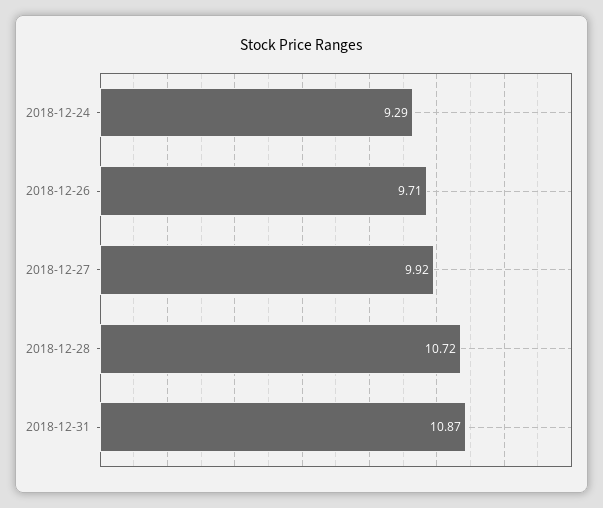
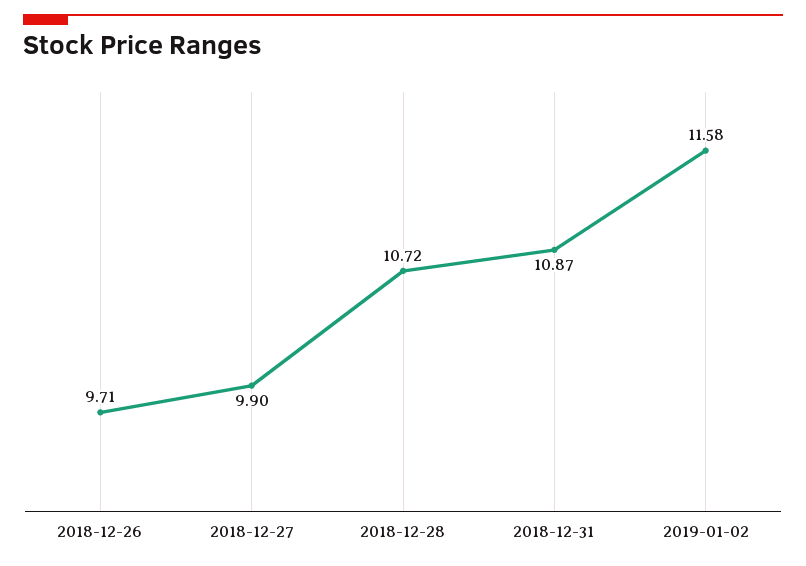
2018-12-24: 9.29 -> none
2018-12-27: 9.92 -> 9.9
2019-01-02: none -> 11.58

